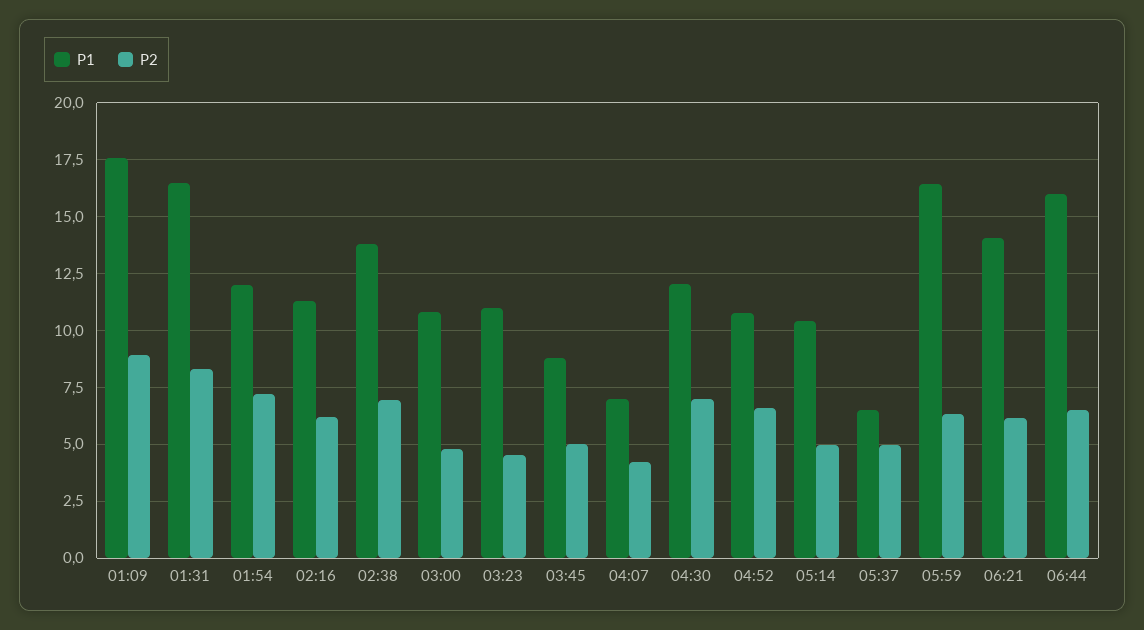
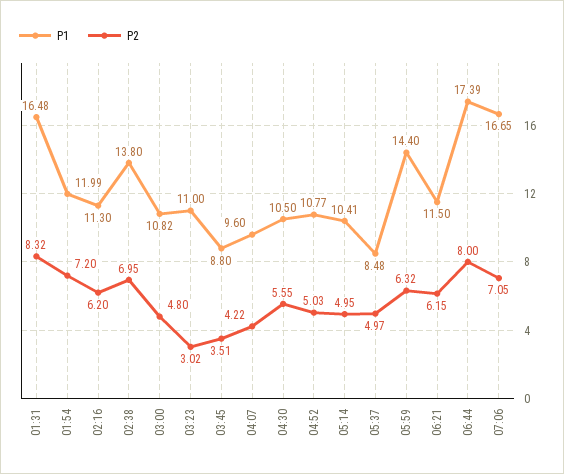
P1, 01:09: 17.5 -> none
P2, 01:09: 9 -> none
P2, 03:23: 4.5 -> 3.02
P2, 03:45: 5 -> 3.51
P1, 04:07: 7 -> 9.6
P1, 04:30: 12 -> 10.5
P2, 04:30: 7 -> 5.55
P2, 04:52: 6.5 -> 5.03
P1, 05:37: 6.5 -> 8.48
P1, 05:59: 16.5 -> 14.4
P1, 06:21: 14 -> 11.5
P1, 06:44: 16 -> 17.39
P2, 06:44: 6.5 -> 8
P1, 07:06: none -> 16.65
P2, 07:06: none -> 7.05

